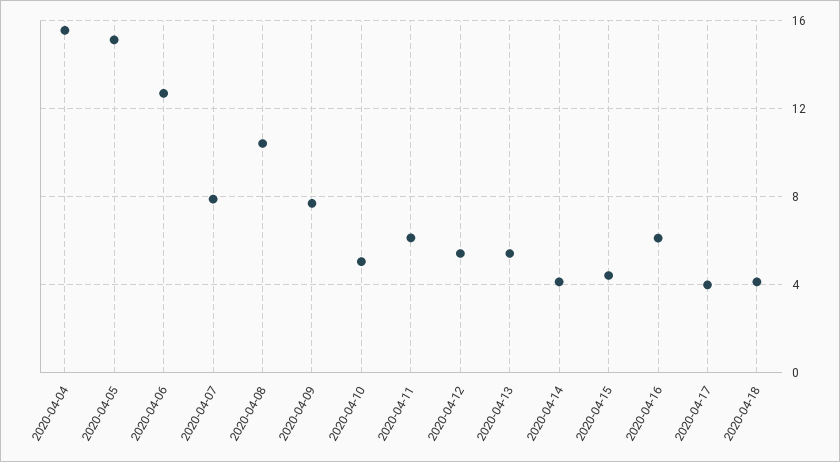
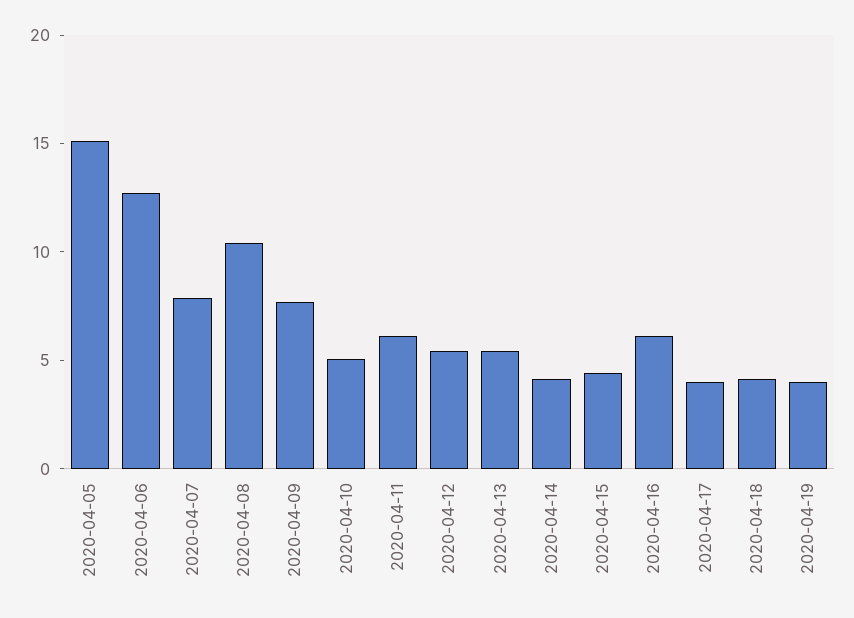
2020-04-04: 15.5 -> none
2020-04-19: none -> 4

